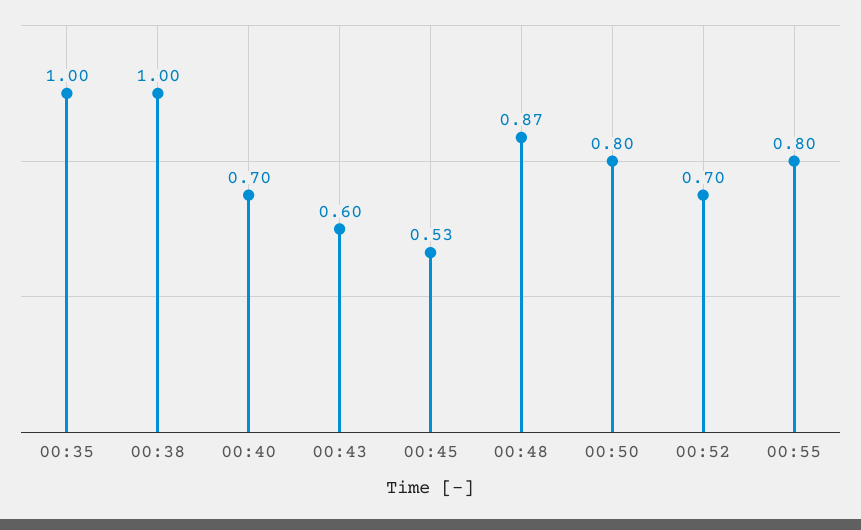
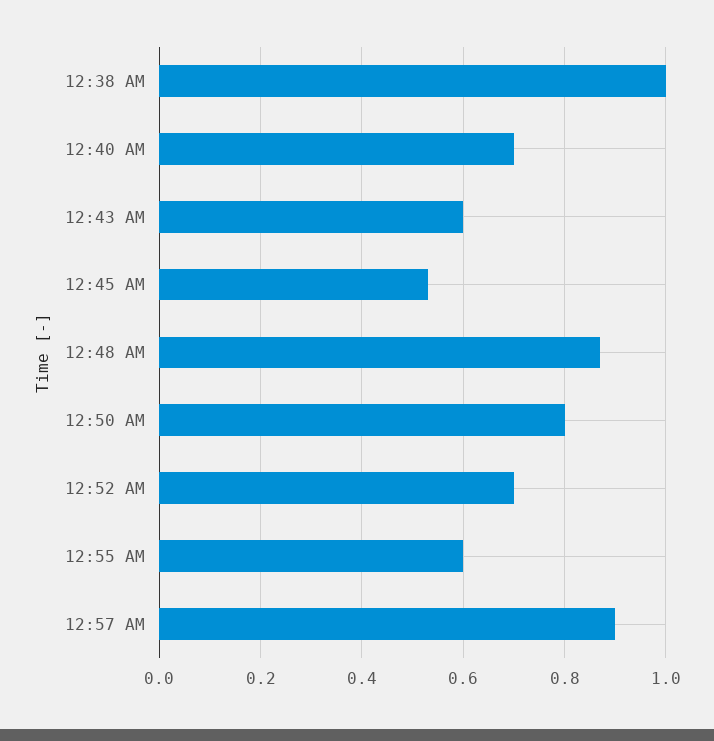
00:35: 1 -> none
00:55: 0.8 -> 0.6
12:57 AM: none -> 0.9

